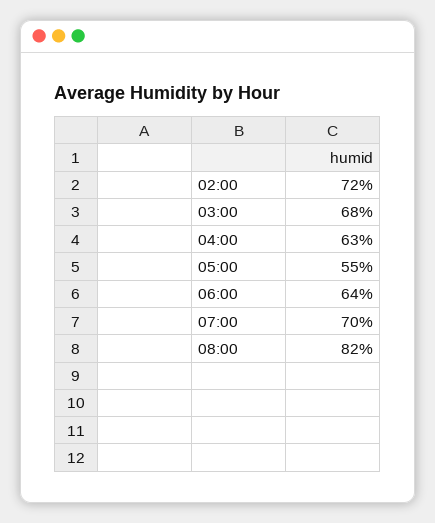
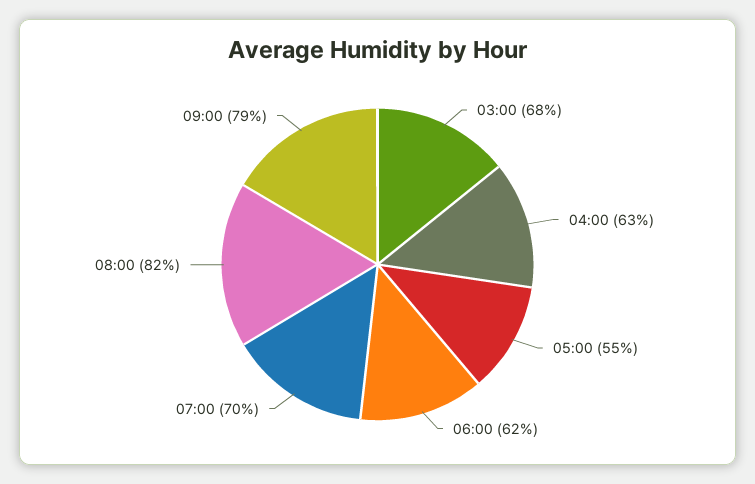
02:00: 72 -> none
06:00: 64 -> 62
09:00: none -> 79

